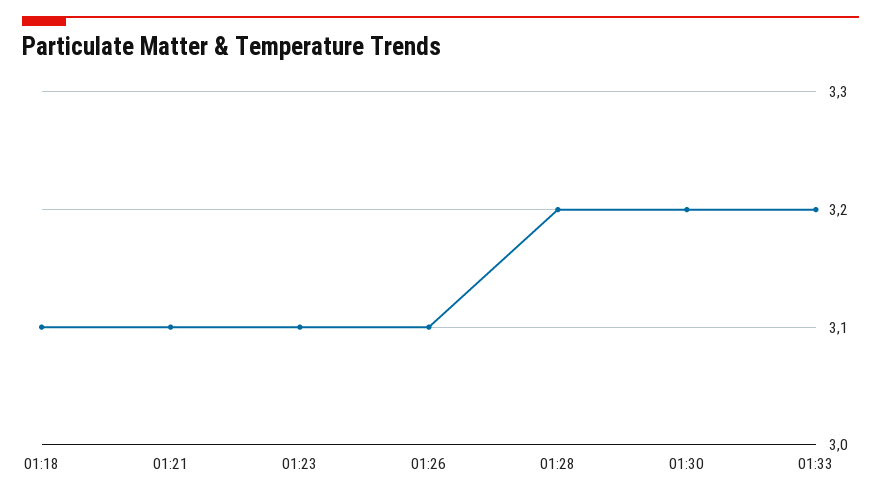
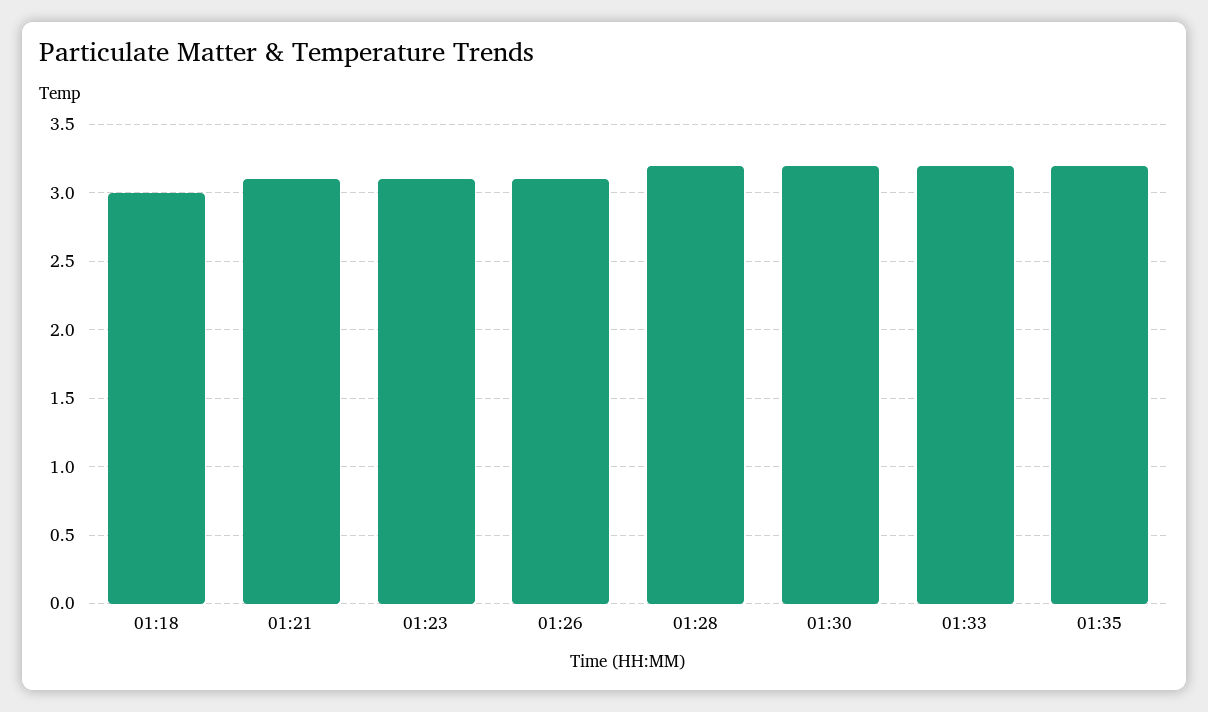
01:18: 3.1 -> 3
01:35: none -> 3.2

